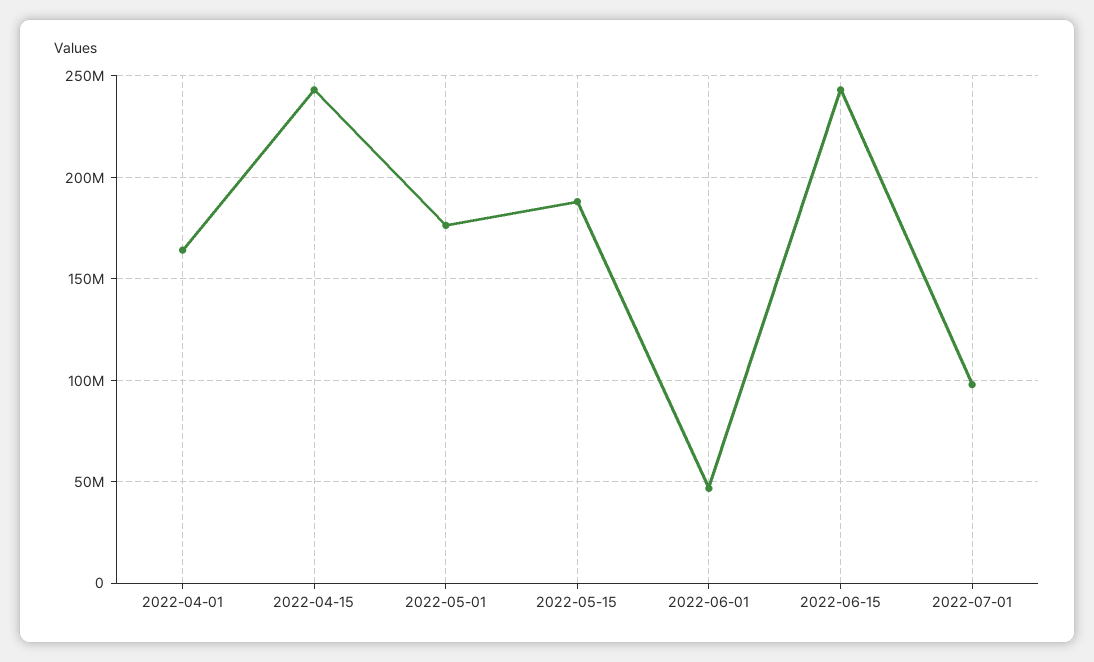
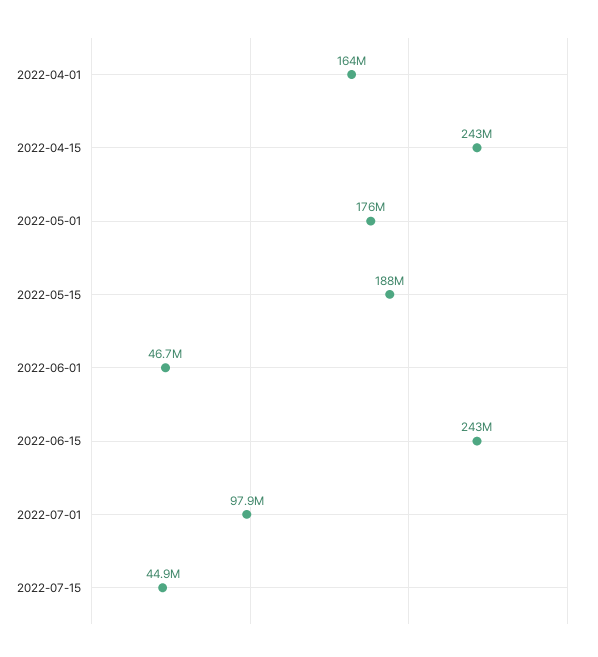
2022-07-15: none -> 44900000

